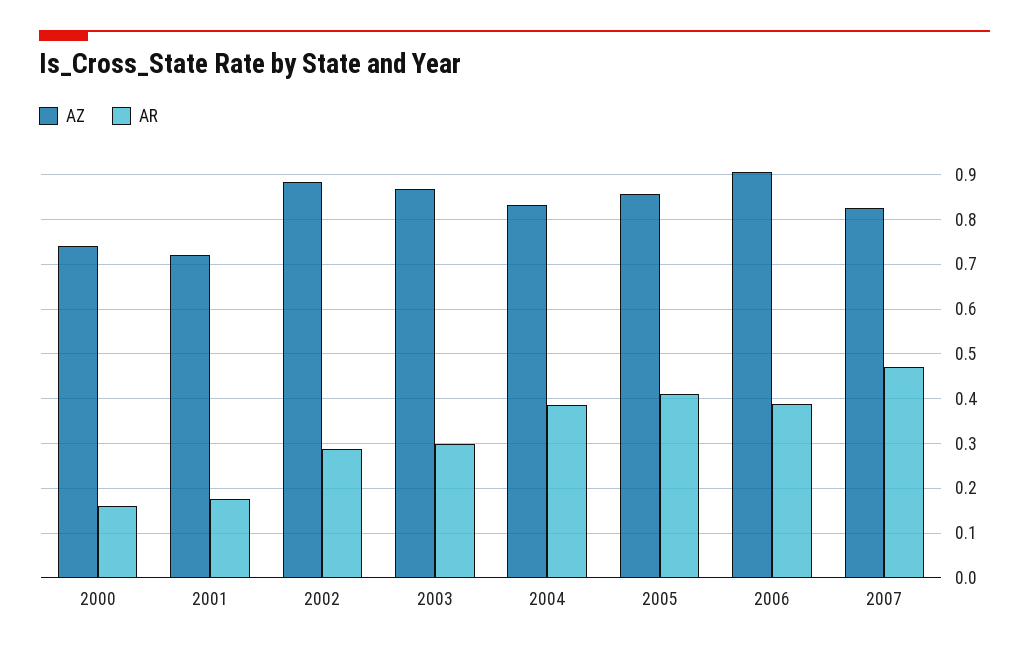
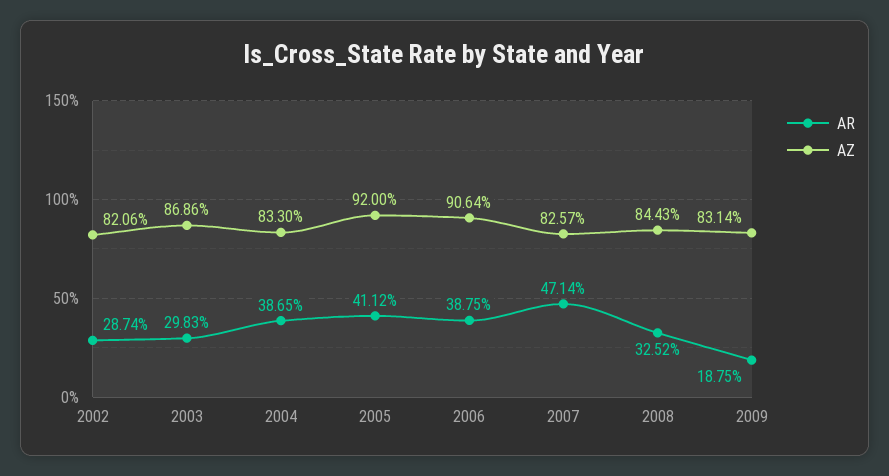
AZ, 2000: 0.74 -> none
AR, 2000: 0.16 -> none
AZ, 2001: 0.72 -> none
AR, 2001: 0.18 -> none
AZ, 2002: 0.88 -> 0.8206
AZ, 2005: 0.86 -> 0.92
AR, 2008: none -> 0.3252
AZ, 2008: none -> 0.8443
AR, 2009: none -> 0.1875
AZ, 2009: none -> 0.8314

